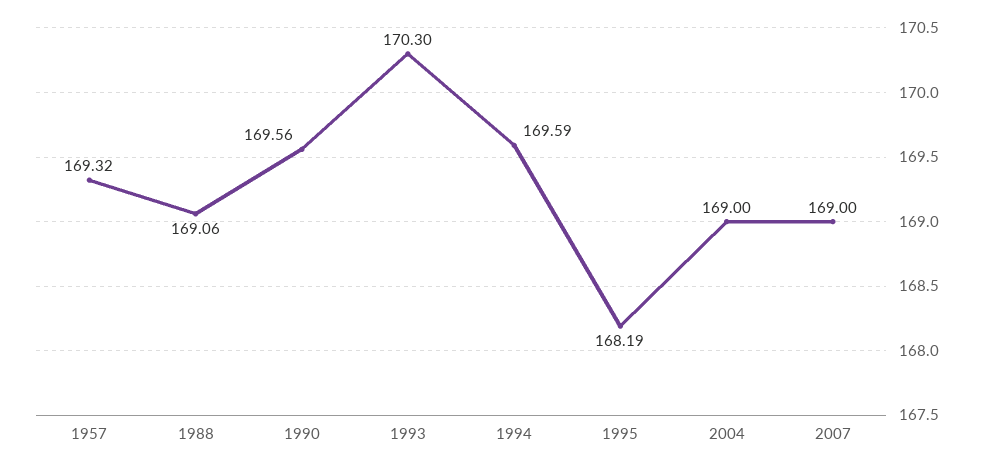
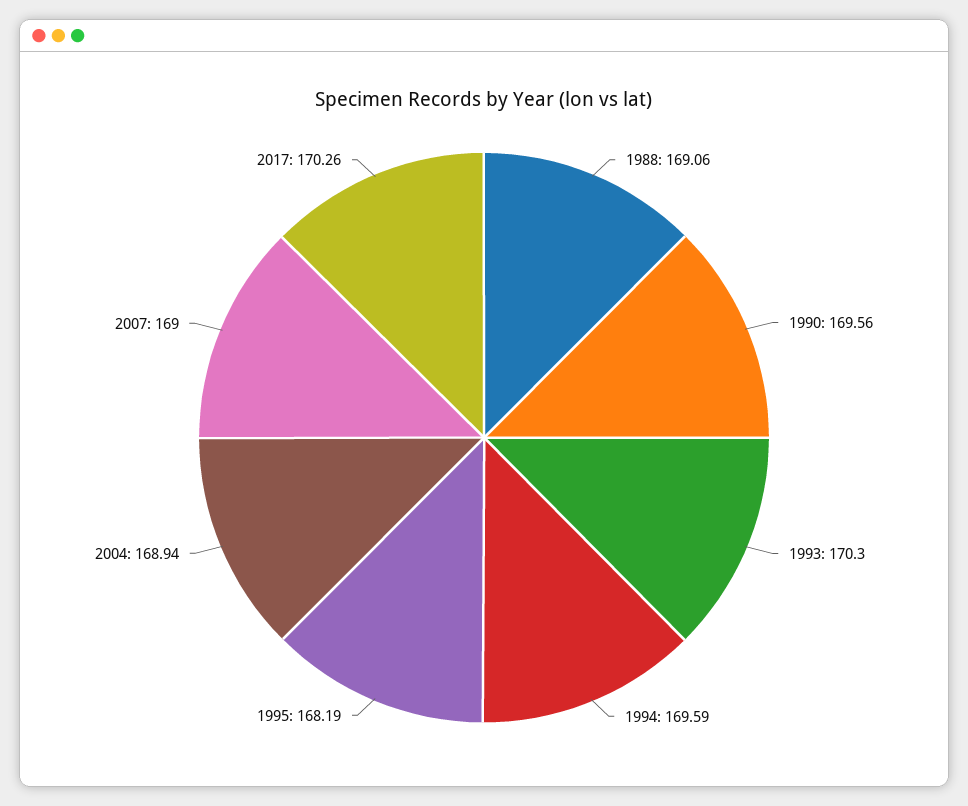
1957: 169.32 -> none
2004: 169 -> 168.94
2017: none -> 170.26

